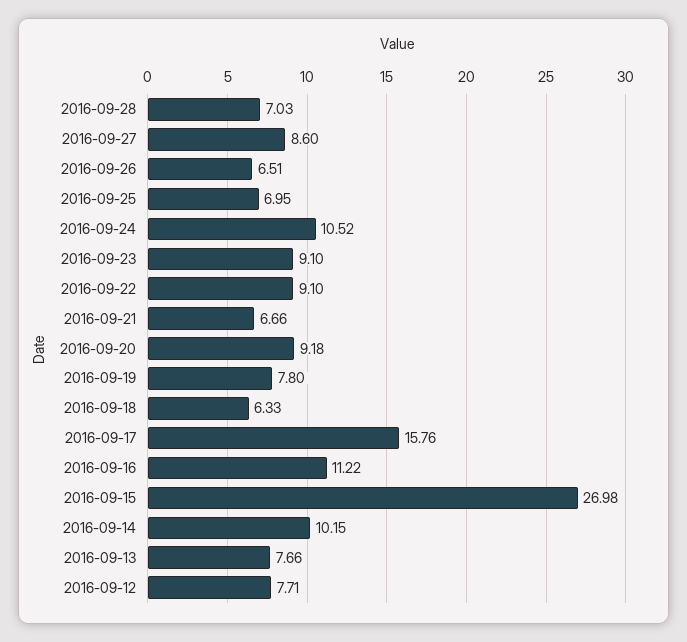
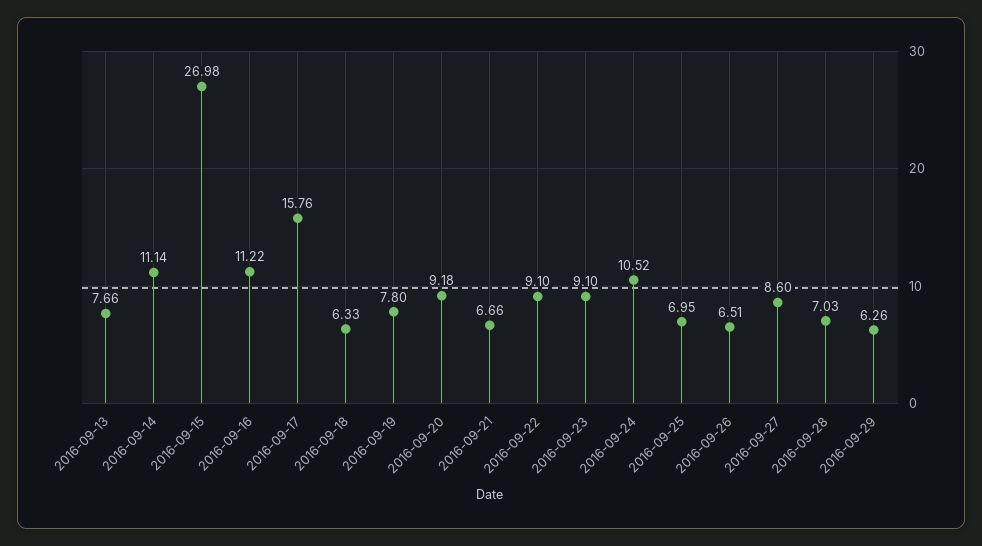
2016-09-14: 10.15 -> 11.14
2016-09-12: 7.71 -> none
2016-09-29: none -> 6.26

